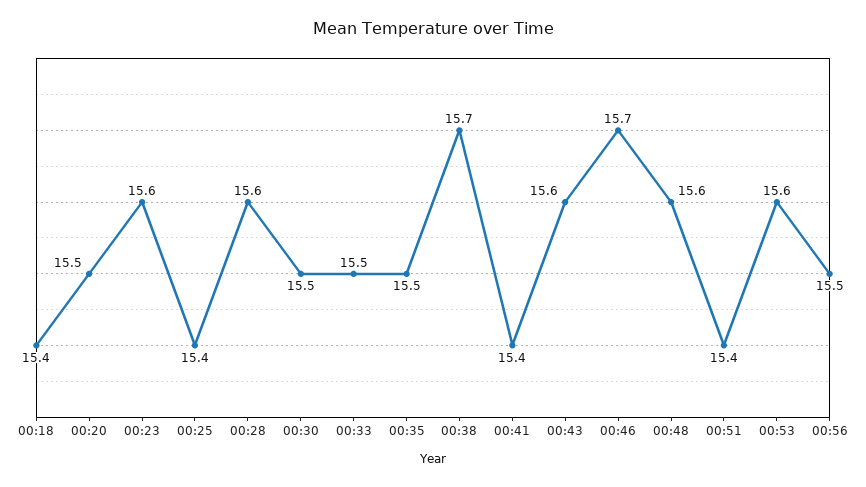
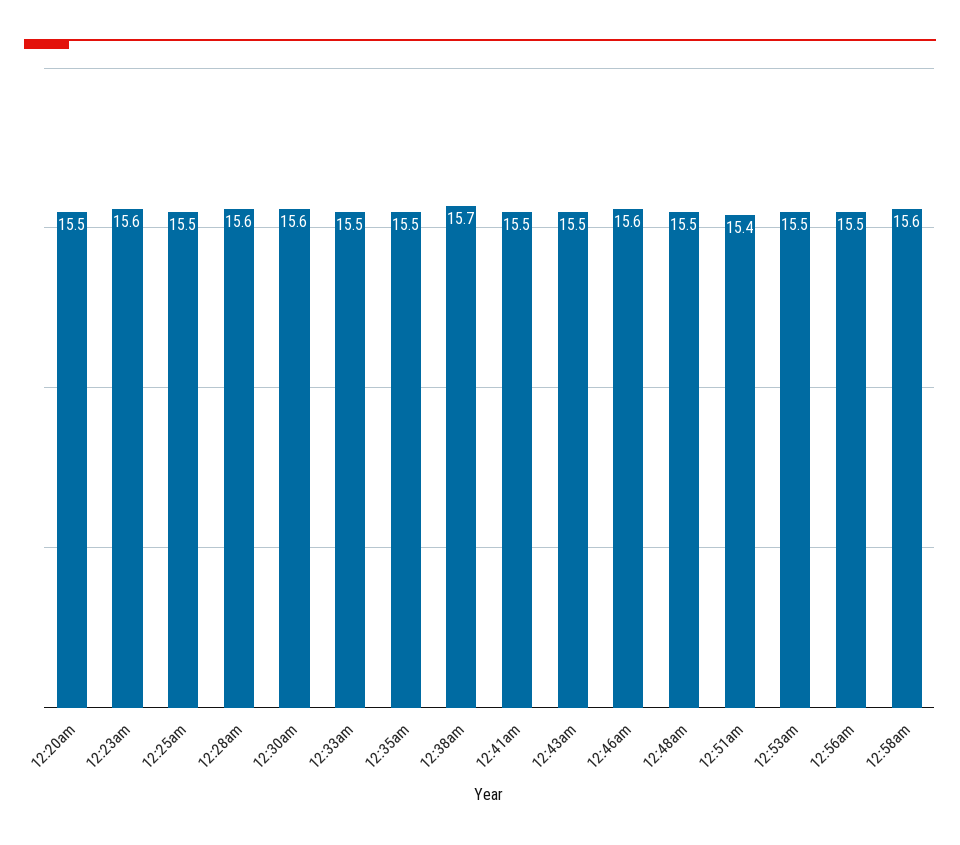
00:18: 15.4 -> none
00:25: 15.4 -> 15.5
00:30: 15.5 -> 15.6
00:41: 15.4 -> 15.5
00:43: 15.6 -> 15.5
00:46: 15.7 -> 15.6
00:48: 15.6 -> 15.5
00:53: 15.6 -> 15.5
12:58am: none -> 15.6

